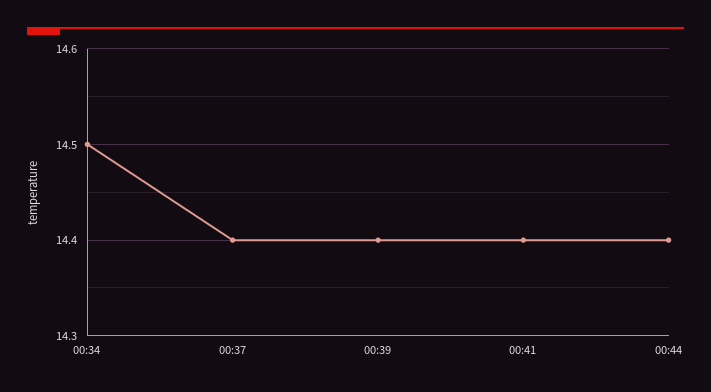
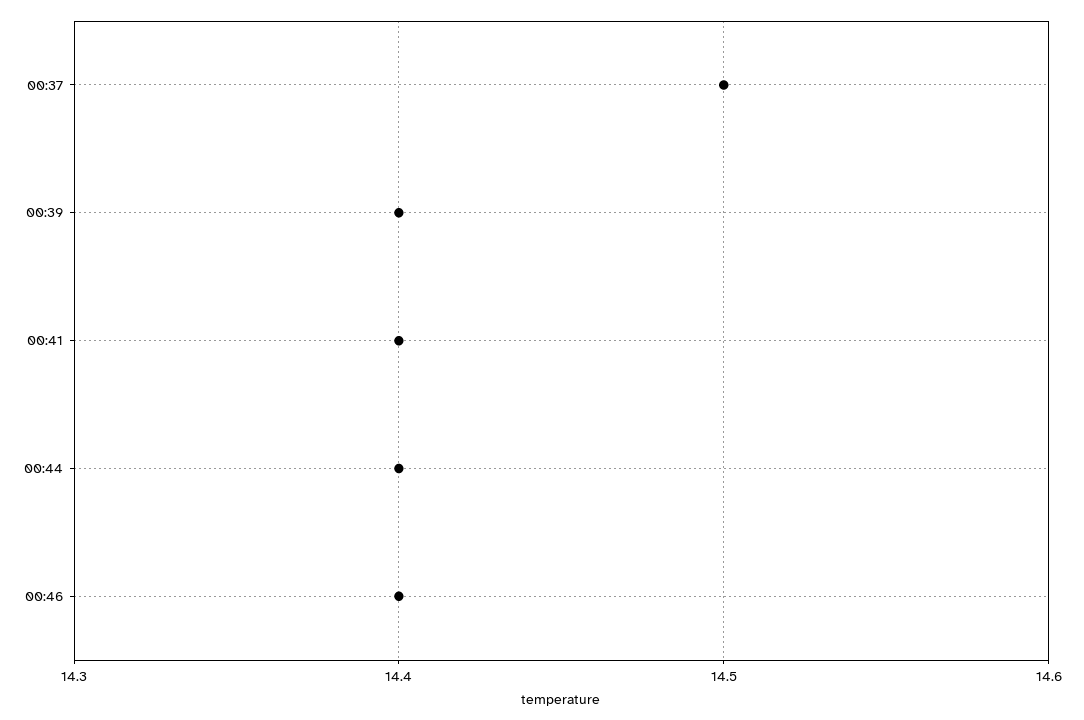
00:34: 14.5 -> none
00:37: 14.4 -> 14.5
00:46: none -> 14.4

